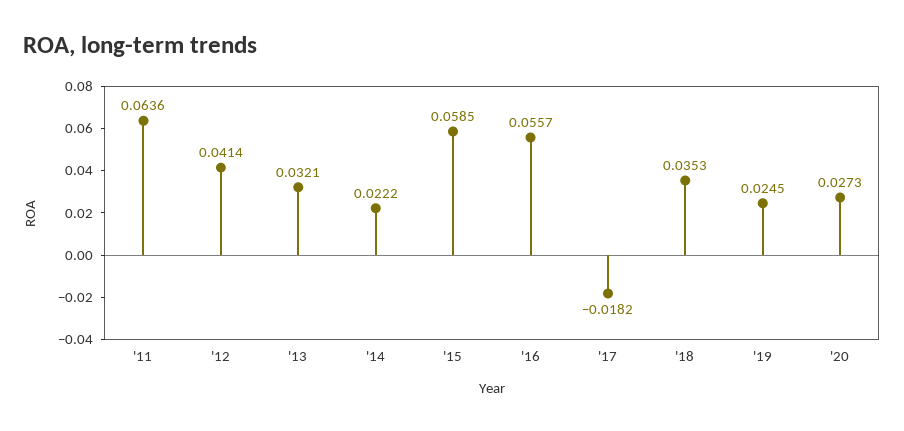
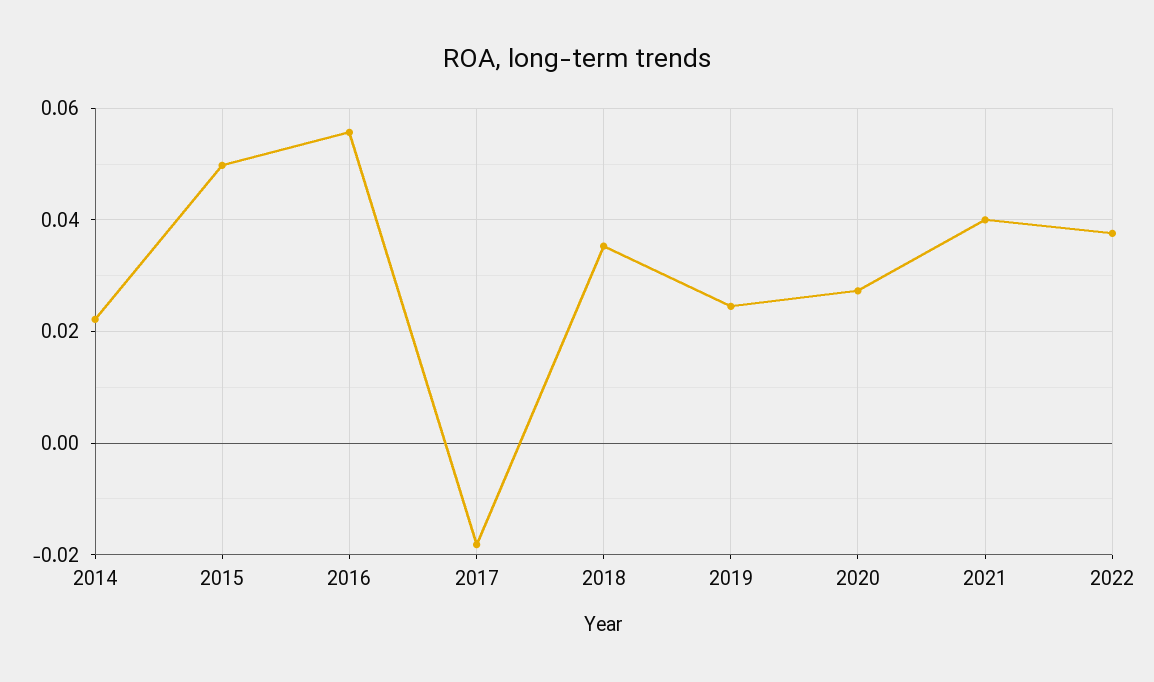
'11: 0.0636 -> none
'12: 0.0414 -> none
'13: 0.0321 -> none
'15: 0.0585 -> 0.05
2021: none -> 0.04
2022: none -> 0.038

